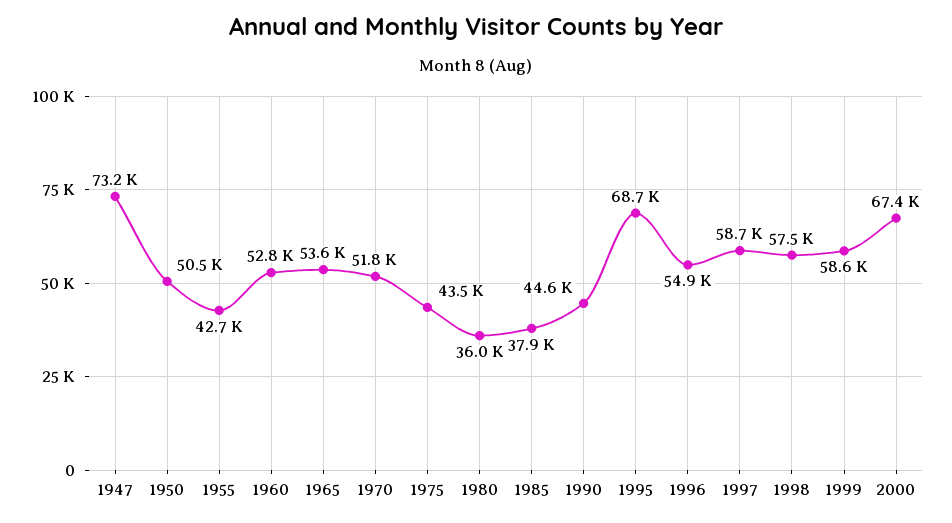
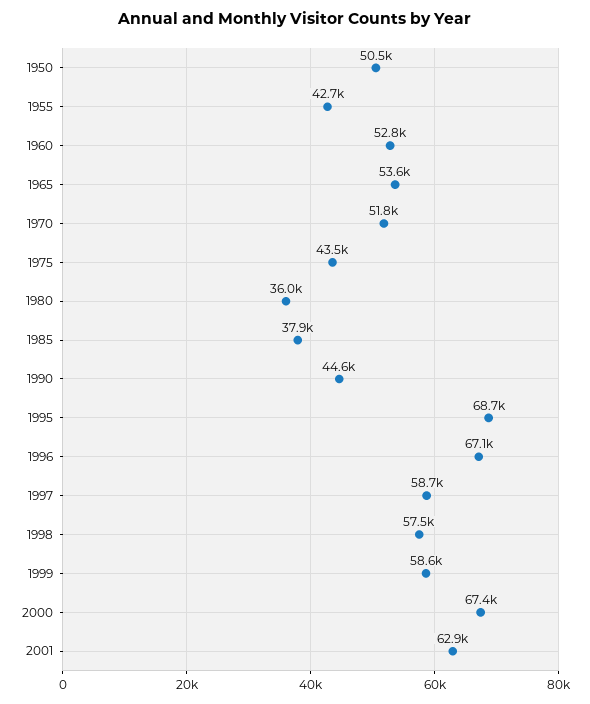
1947: 73200 -> none
1996: 54900 -> 67100
2001: none -> 62900

